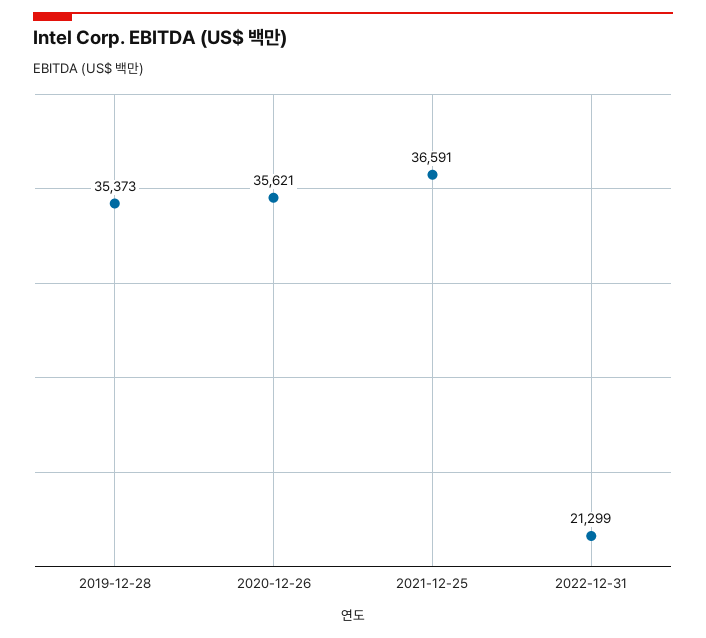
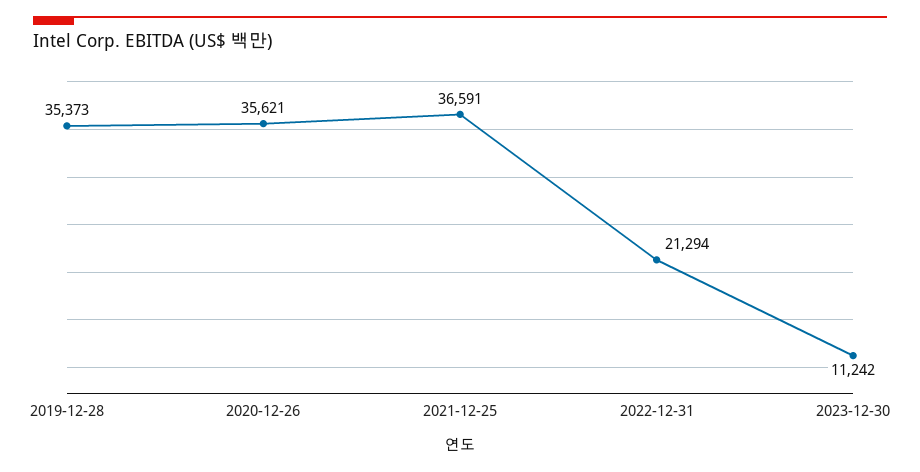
2022-12-31: 21299 -> 21294
2023-12-30: none -> 11242

